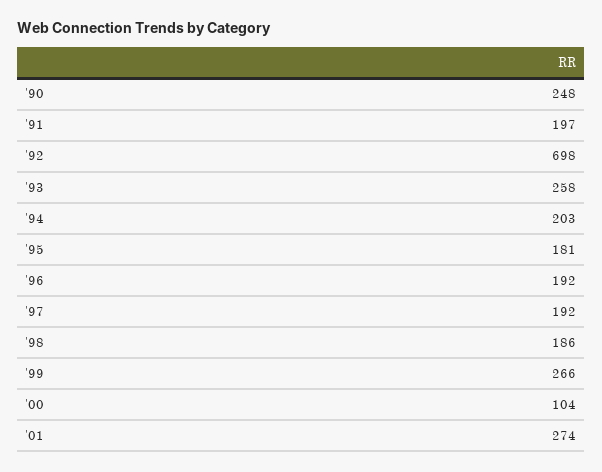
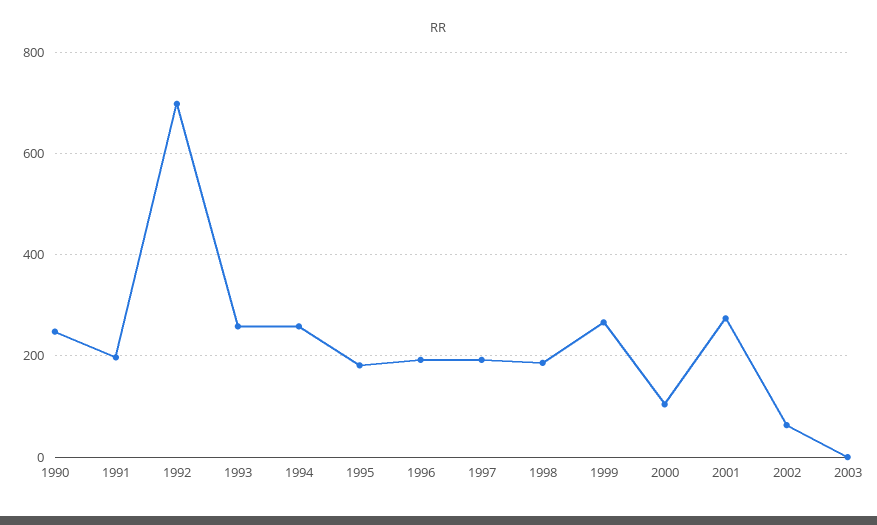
'94: 203 -> 260
2002: none -> 60
2003: none -> 0

